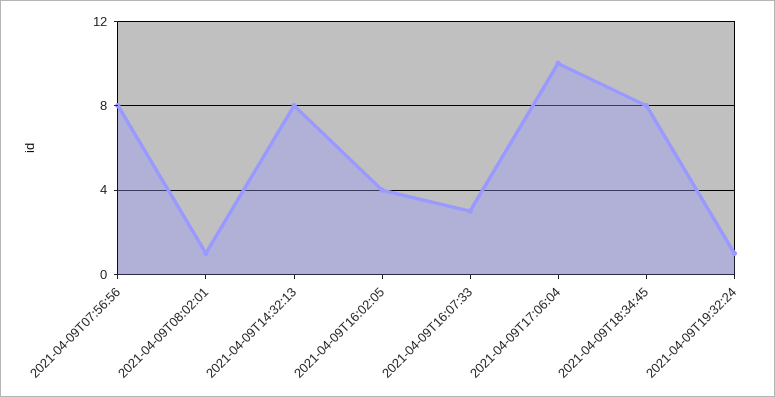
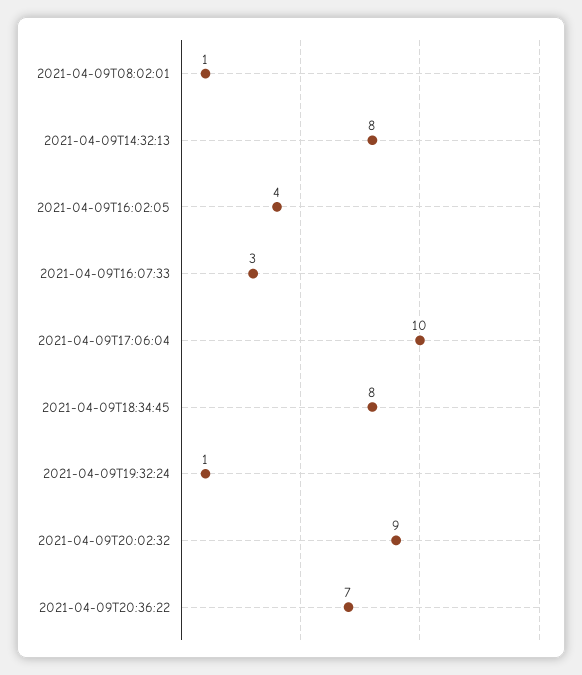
2021-04-09T07:56:56: 8 -> none
2021-04-09T20:02:32: none -> 9
2021-04-09T20:36:22: none -> 7

